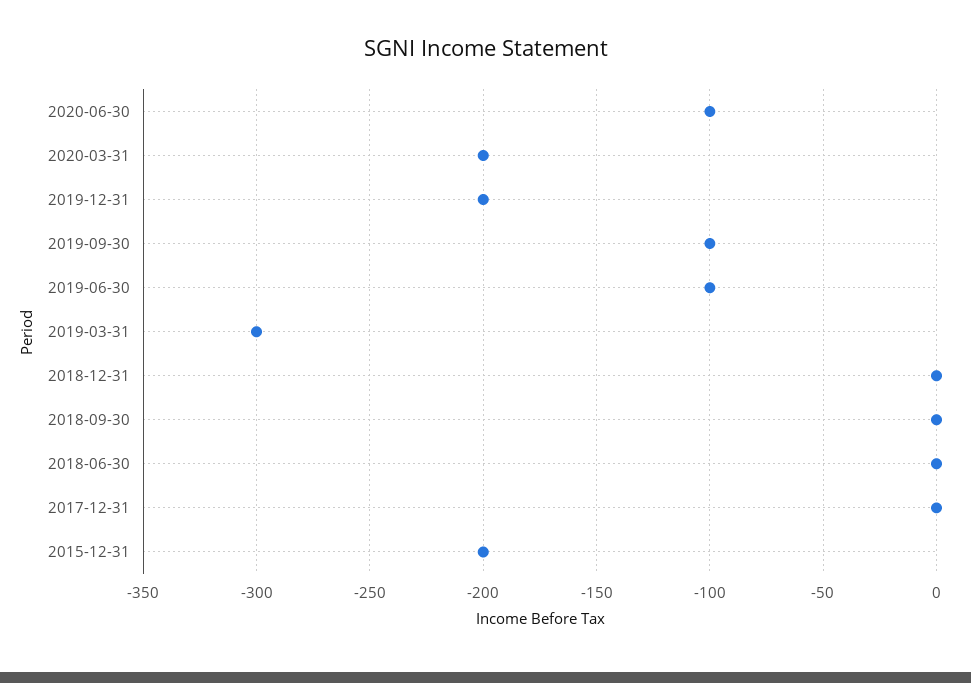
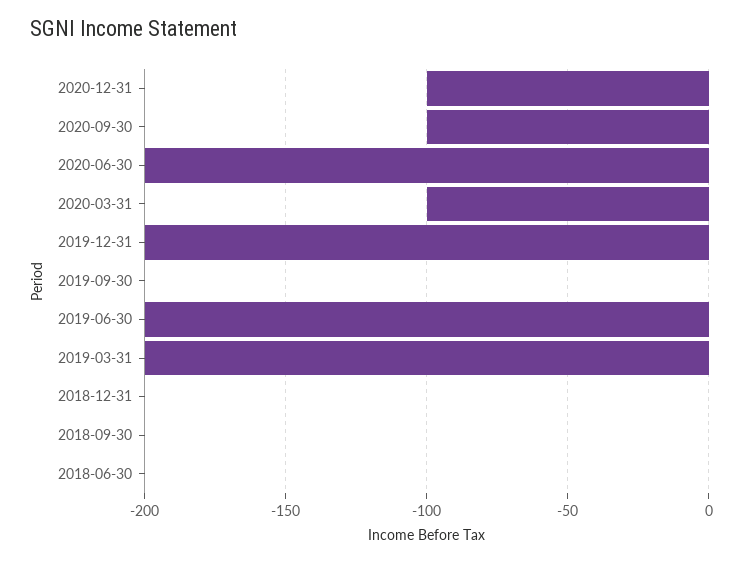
2020-06-30: -100 -> -200
2020-03-31: -200 -> -100
2019-09-30: -100 -> 0
2019-06-30: -100 -> -200
2019-03-31: -300 -> -200
2017-12-31: 0 -> none
2015-12-31: -200 -> none
2020-12-31: none -> -100
2020-09-30: none -> -100

